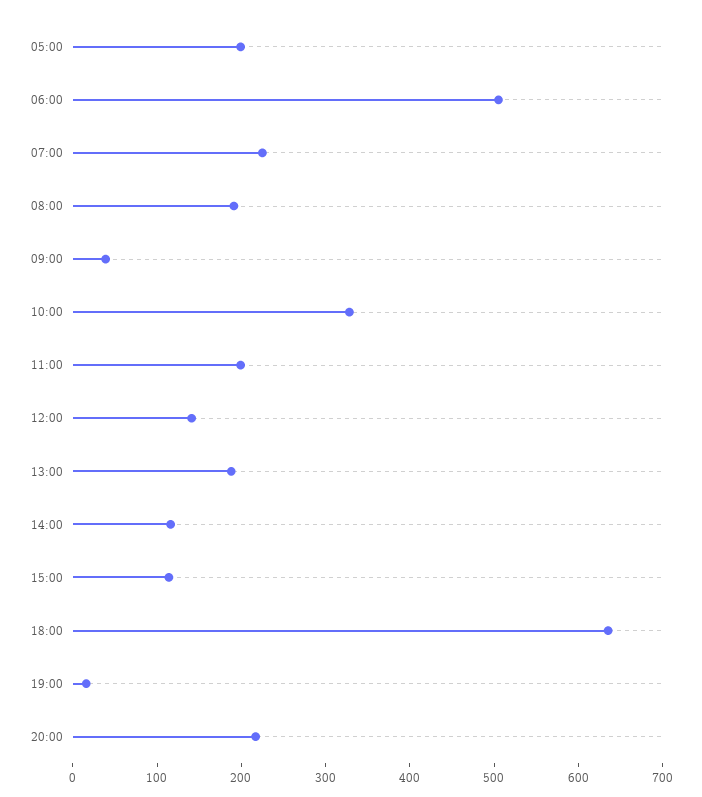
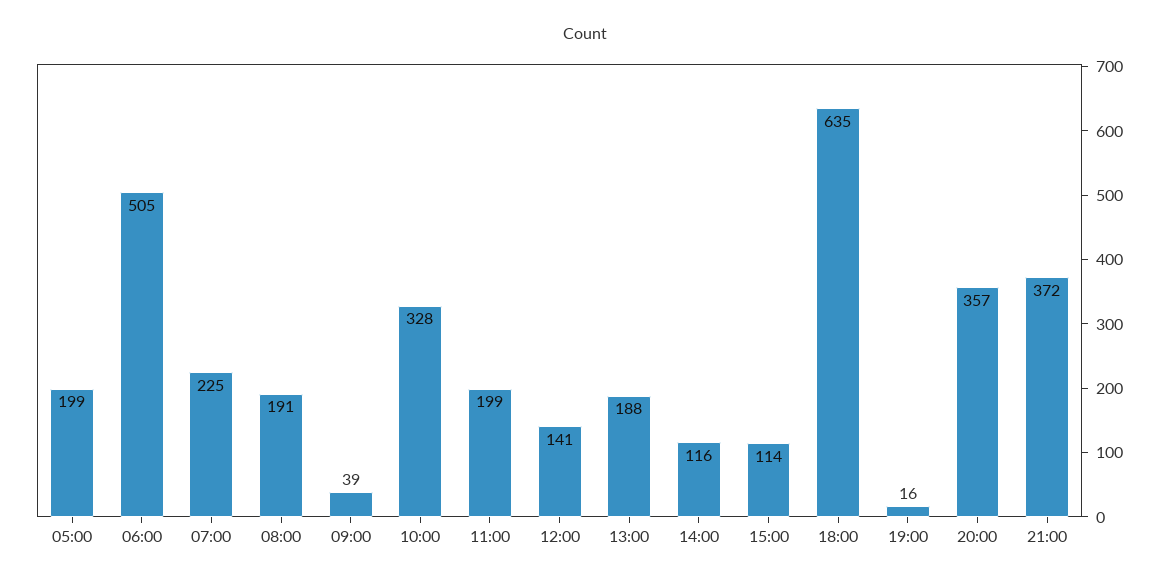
20:00: 220 -> 357
21:00: none -> 372

